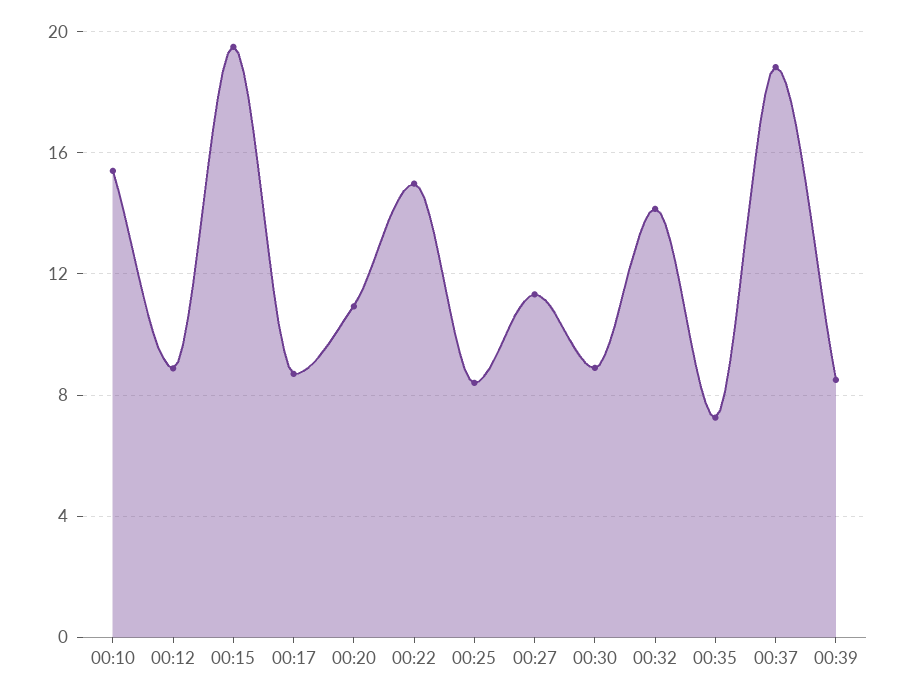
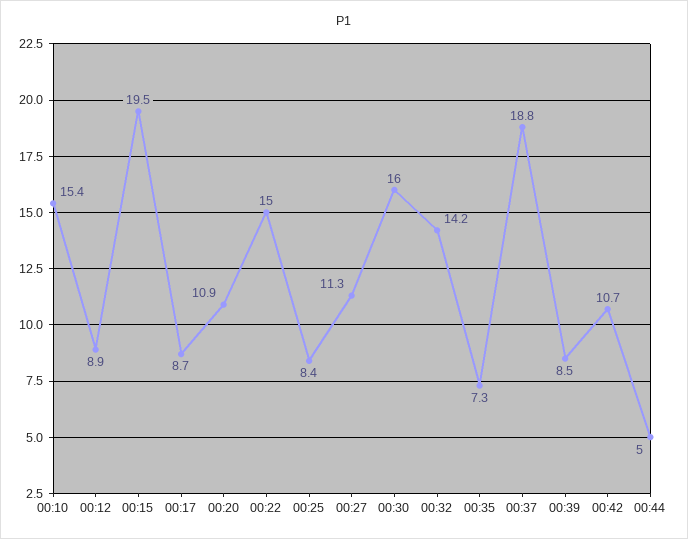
00:30: 9 -> 16
00:42: none -> 10.7
00:44: none -> 5

